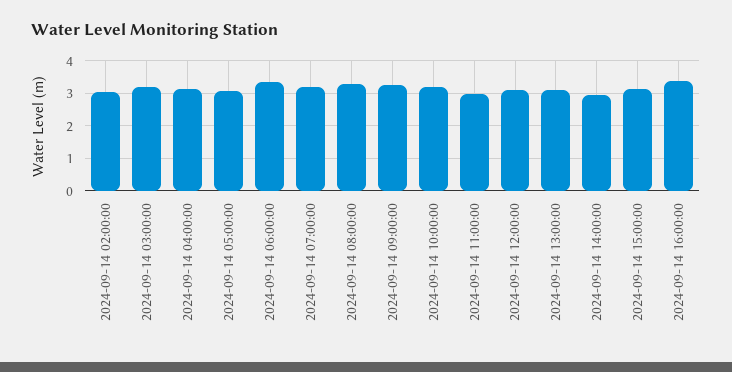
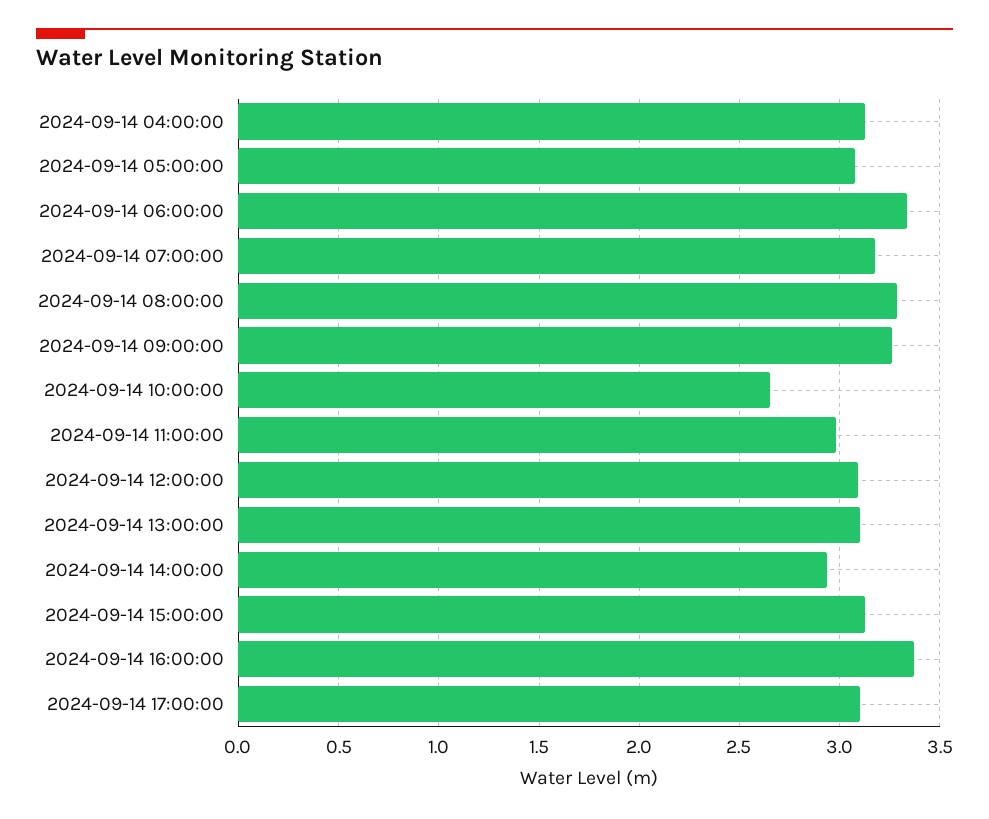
2024-09-14 02:00:00: 3 -> none
2024-09-14 03:00:00: 3.2 -> none
2024-09-14 10:00:00: 3.2 -> 2.65
2024-09-14 17:00:00: none -> 3.1

